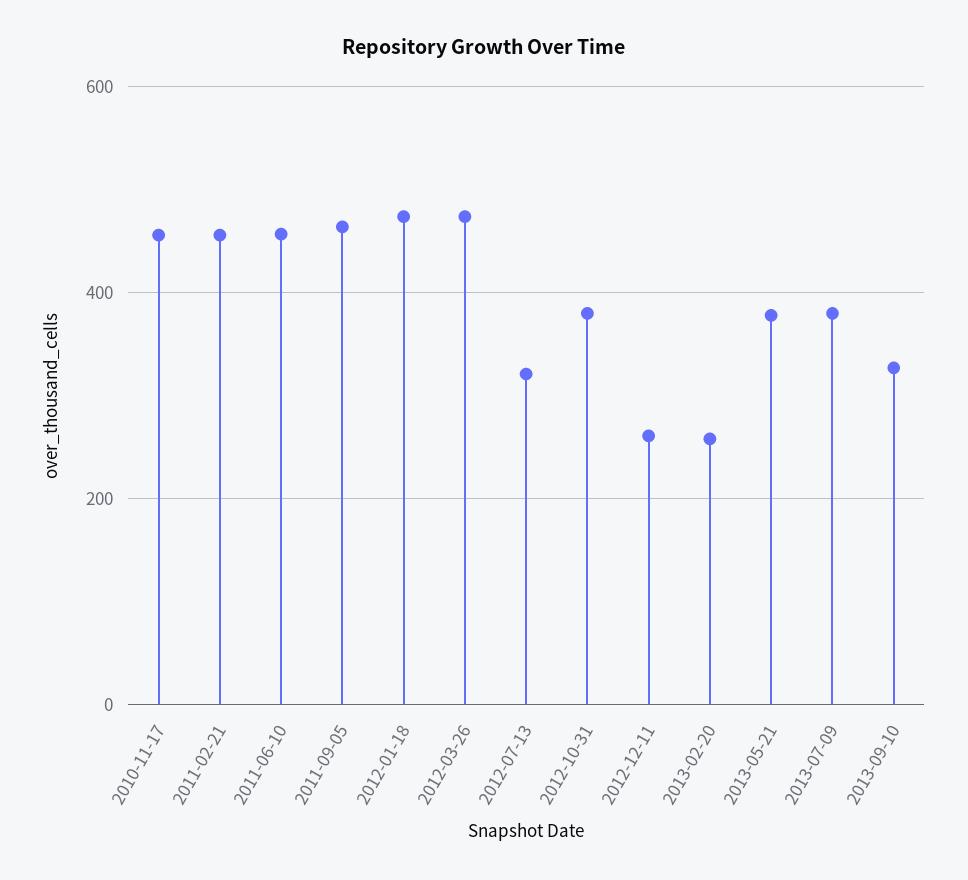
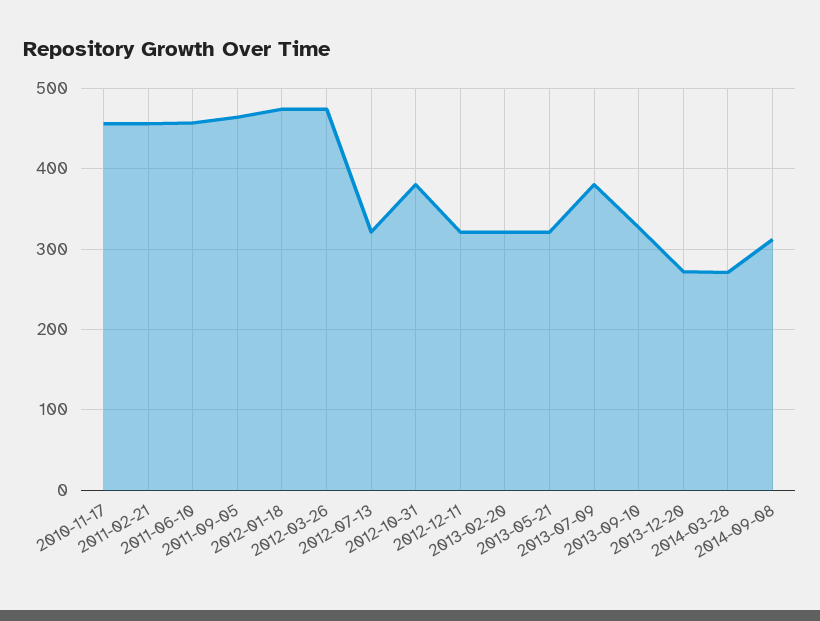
2012-12-11: 260 -> 320
2013-02-20: 260 -> 320
2013-05-21: 380 -> 320
2013-12-20: none -> 270
2014-03-28: none -> 270
2014-09-08: none -> 310

